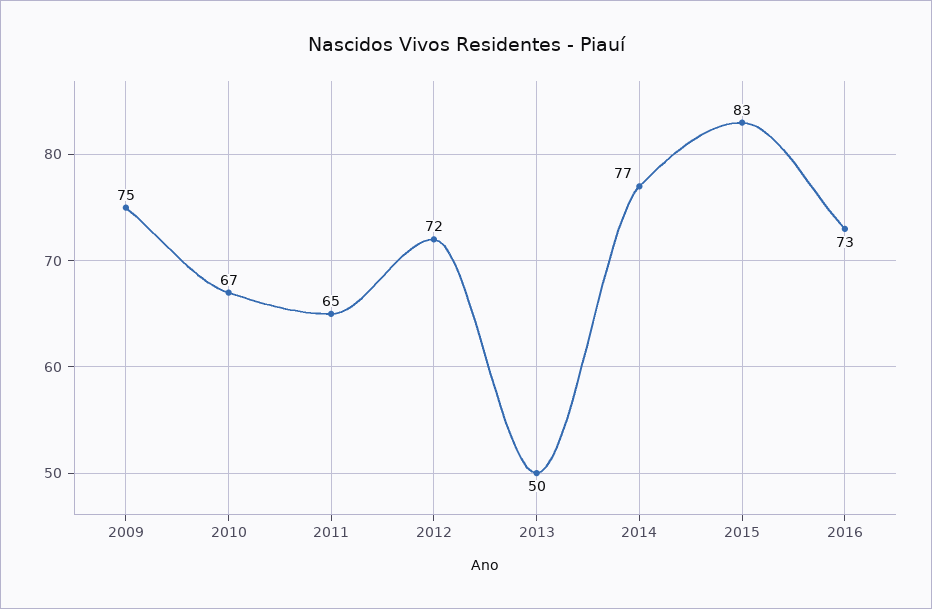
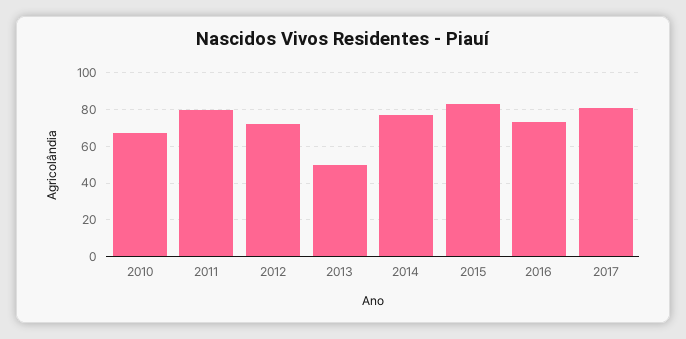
2009: 75 -> none
2011: 65 -> 80
2017: none -> 80

